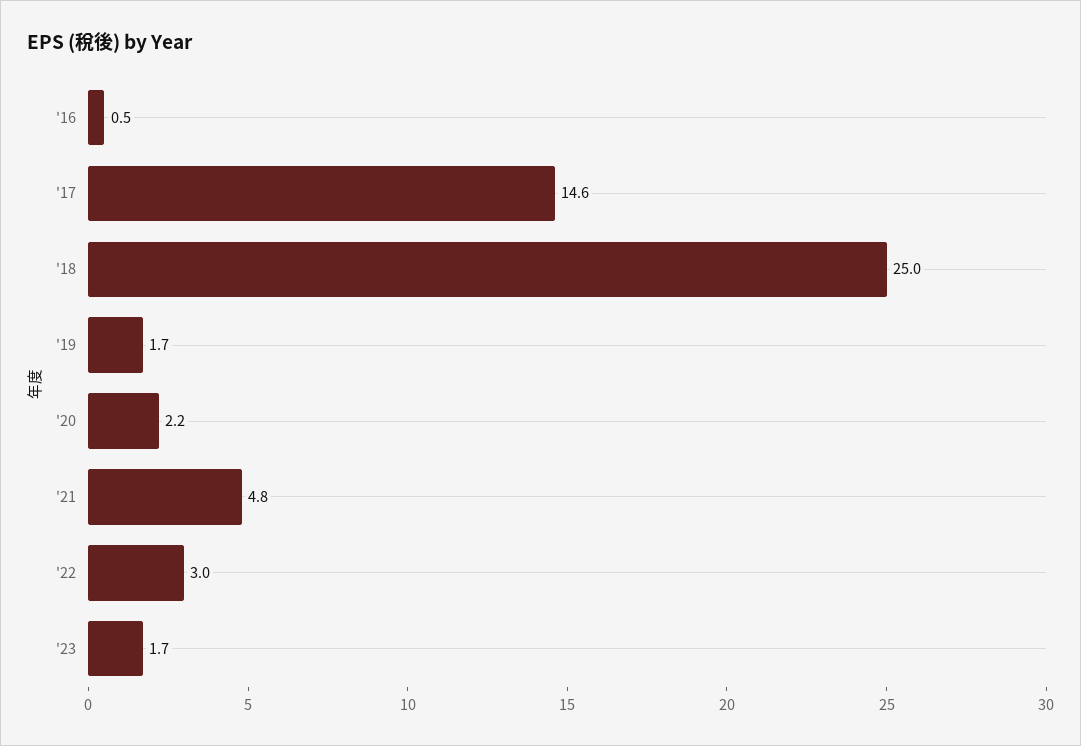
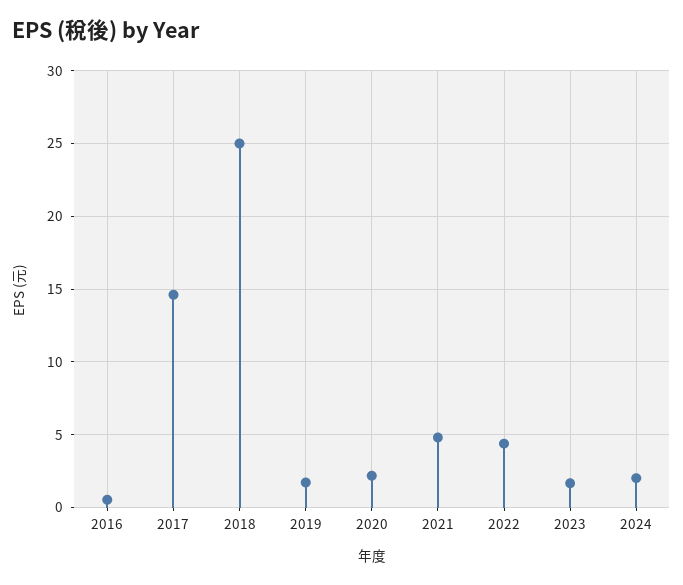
'22: 3 -> 4.5
2024: none -> 2

